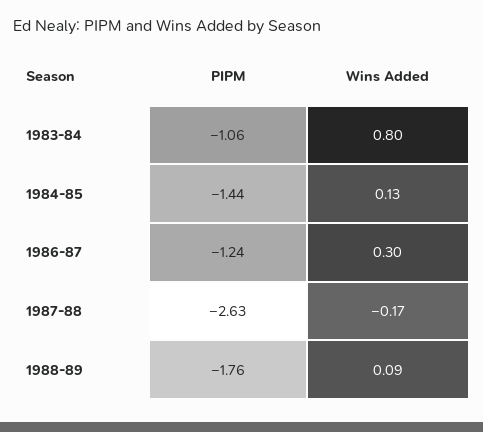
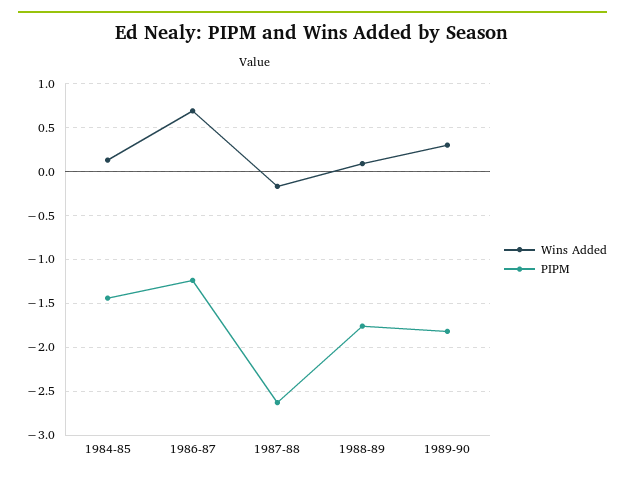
PIPM, 1983-84: -1.06 -> none
Wins Added, 1983-84: 0.8 -> none
Wins Added, 1986-87: 0.3 -> 0.7
Wins Added, 1989-90: none -> 0.3
PIPM, 1989-90: none -> -1.8

